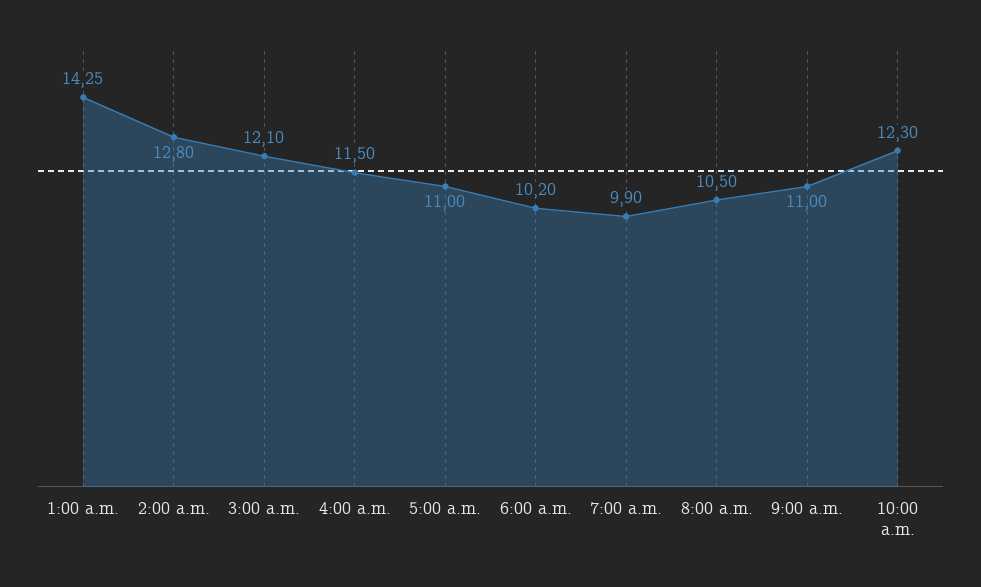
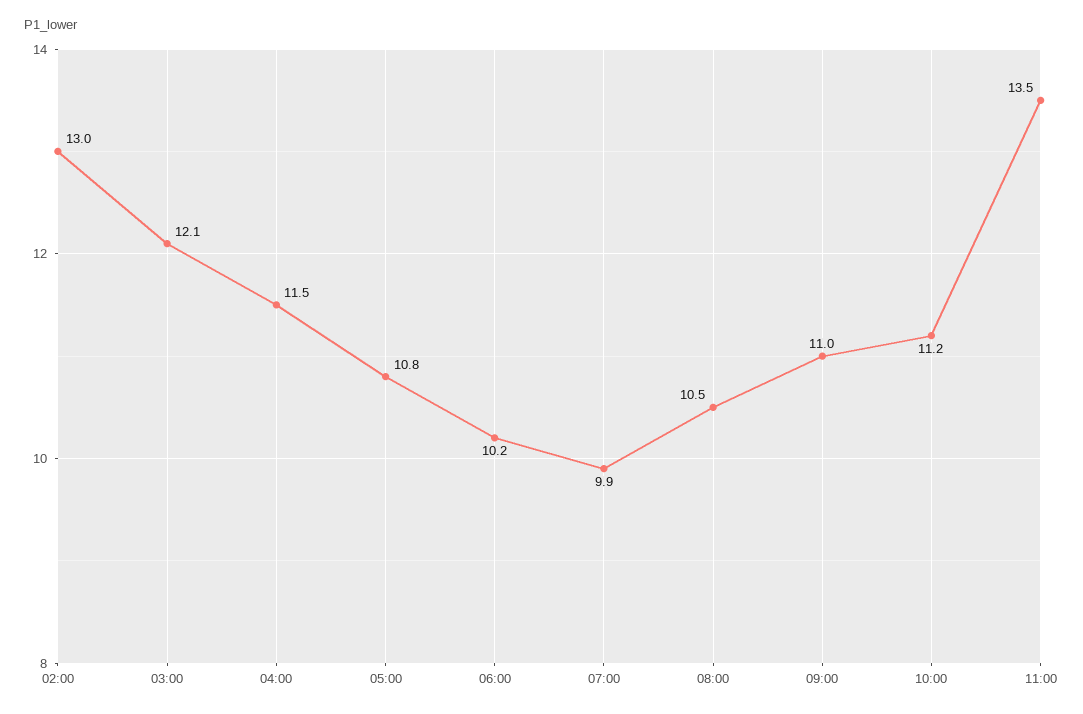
1:00 a.m.: 14.25 -> none
2:00 a.m.: 12.8 -> 13
5:00 a.m.: 11 -> 10.8
10:00 a.m.: 12.3 -> 11.2
11:00: none -> 13.5

